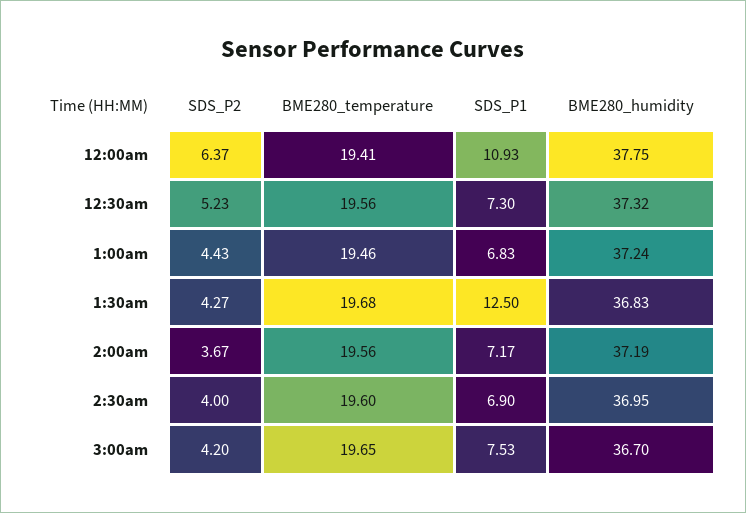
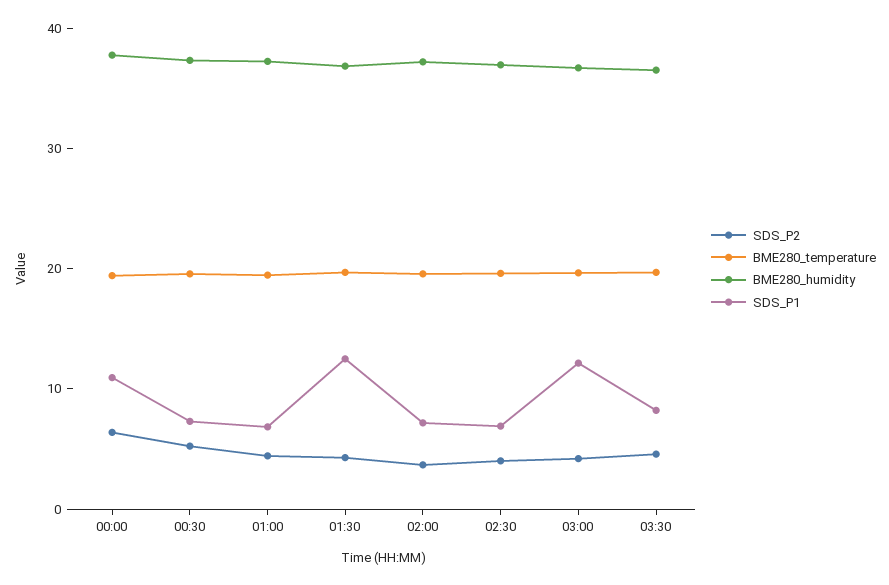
SDS_P1, 3:00am: 7.53 -> 12
SDS_P2, 03:30: none -> 4
BME280_temperature, 03:30: none -> 20
BME280_humidity, 03:30: none -> 36
SDS_P1, 03:30: none -> 8

